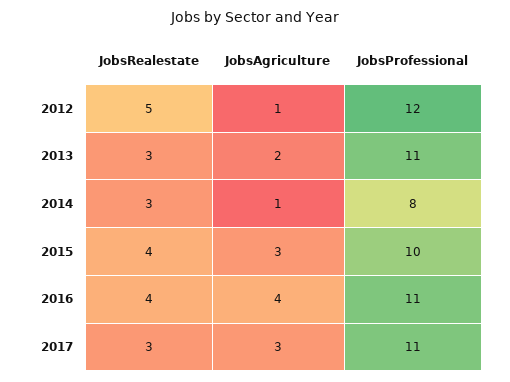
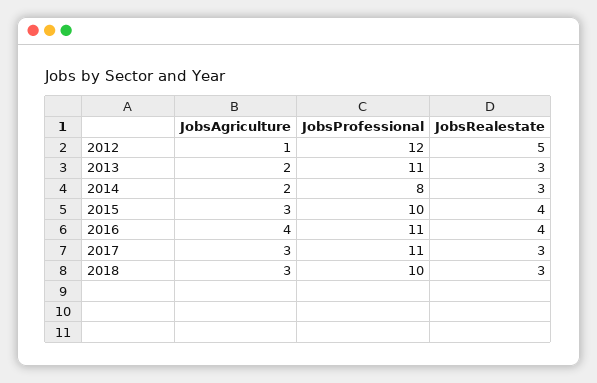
JobsAgriculture, 2014: 1 -> 2
JobsAgriculture, 2018: none -> 3
JobsProfessional, 2018: none -> 10
JobsRealestate, 2018: none -> 3

